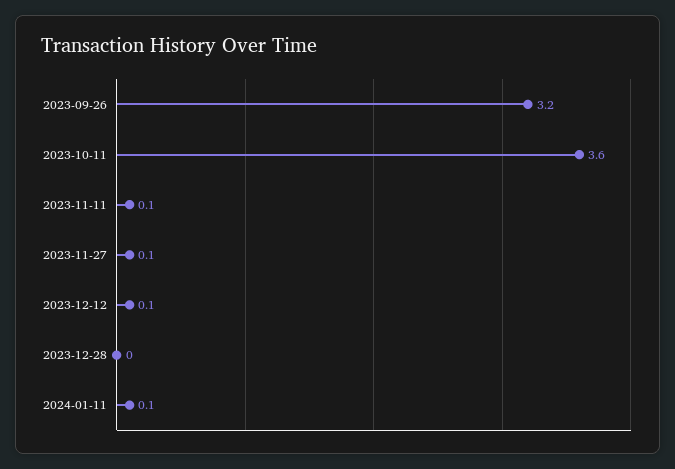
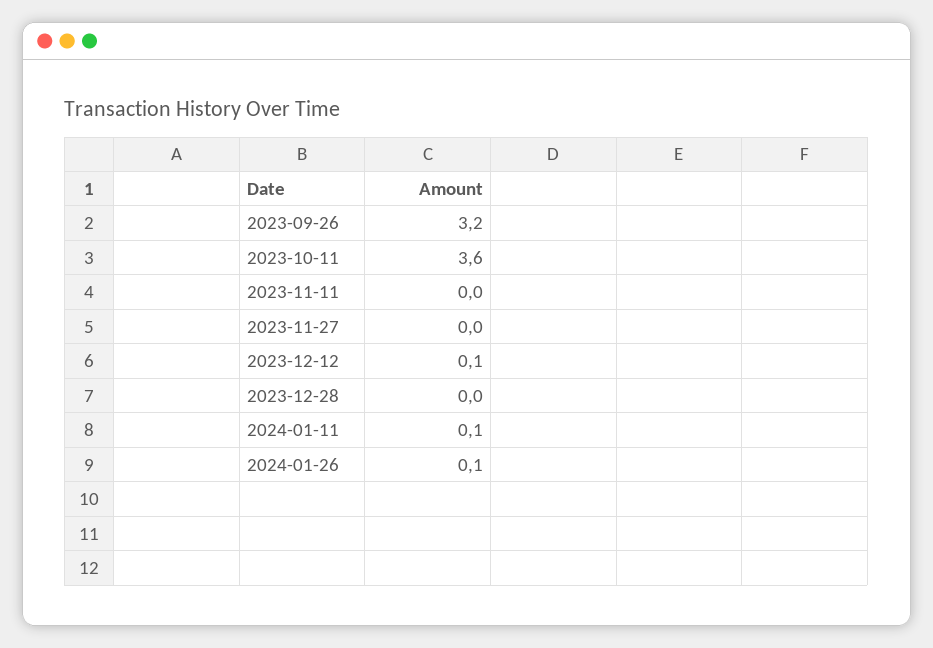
2023-11-11: 0.1 -> 0
2023-11-27: 0.1 -> 0
2024-01-26: none -> 0.1

